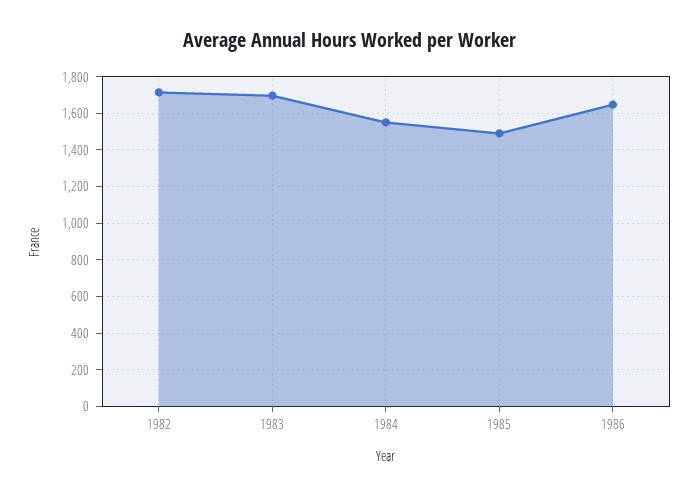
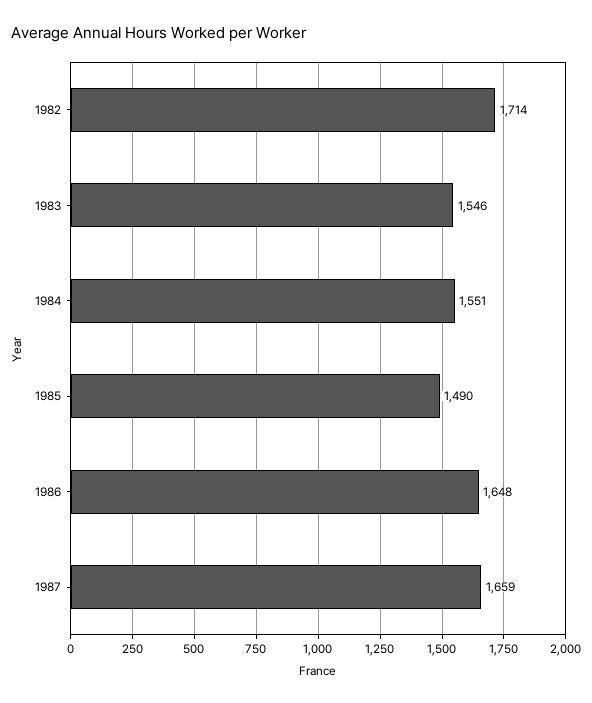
1983: 1700 -> 1546
1987: none -> 1659

